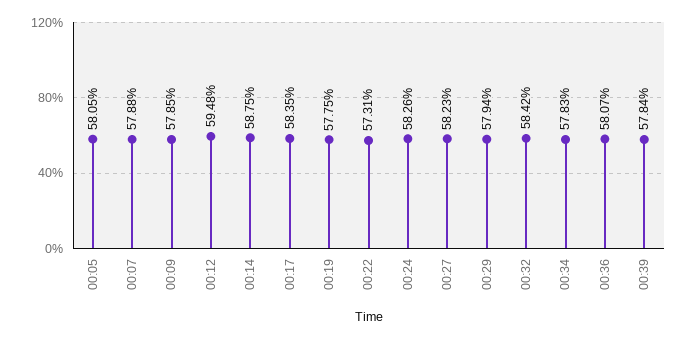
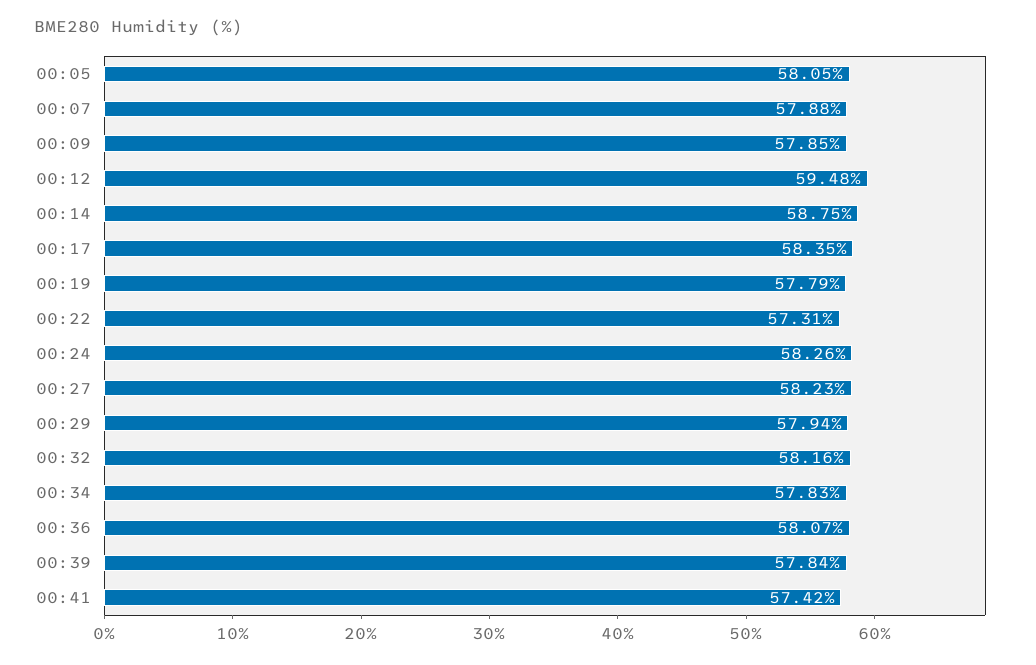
00:19: 57.75 -> 57.79
00:32: 58.42 -> 58.16
00:41: none -> 57.42

